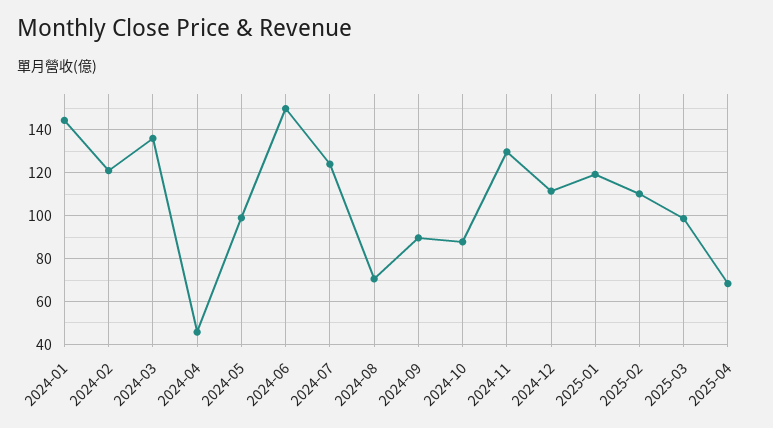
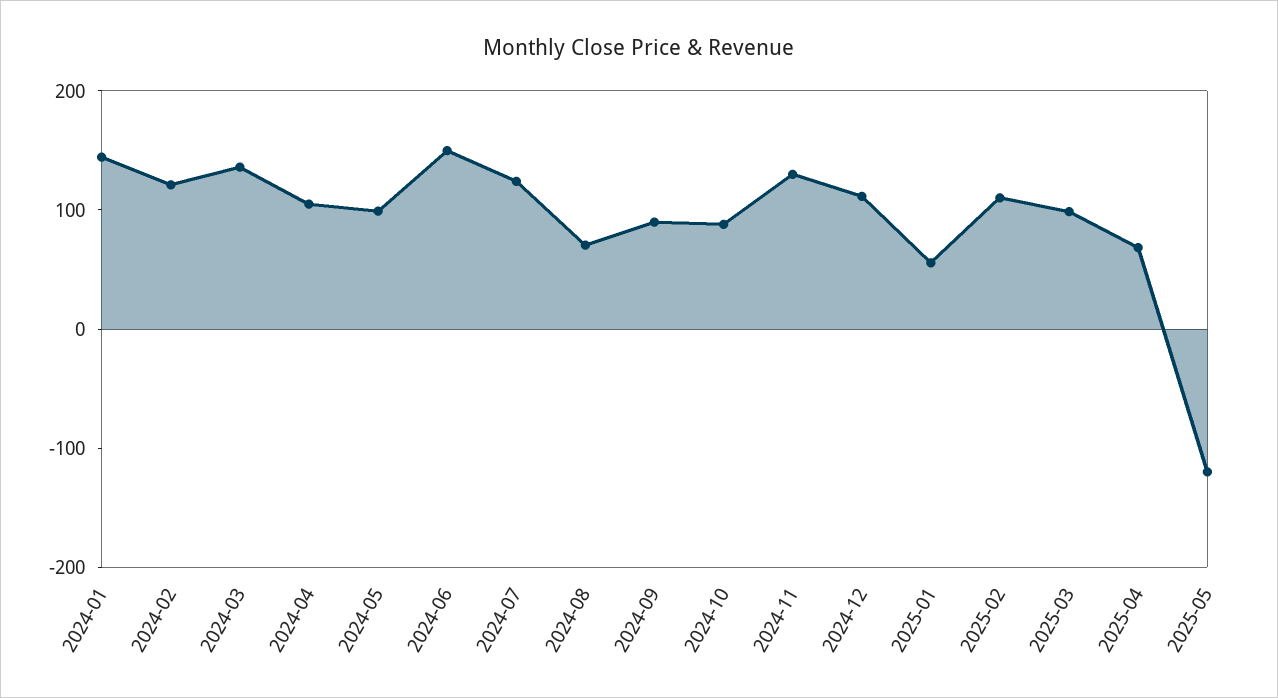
2024-04: 45 -> 100
2025-01: 120 -> 60
2025-05: none -> -120

